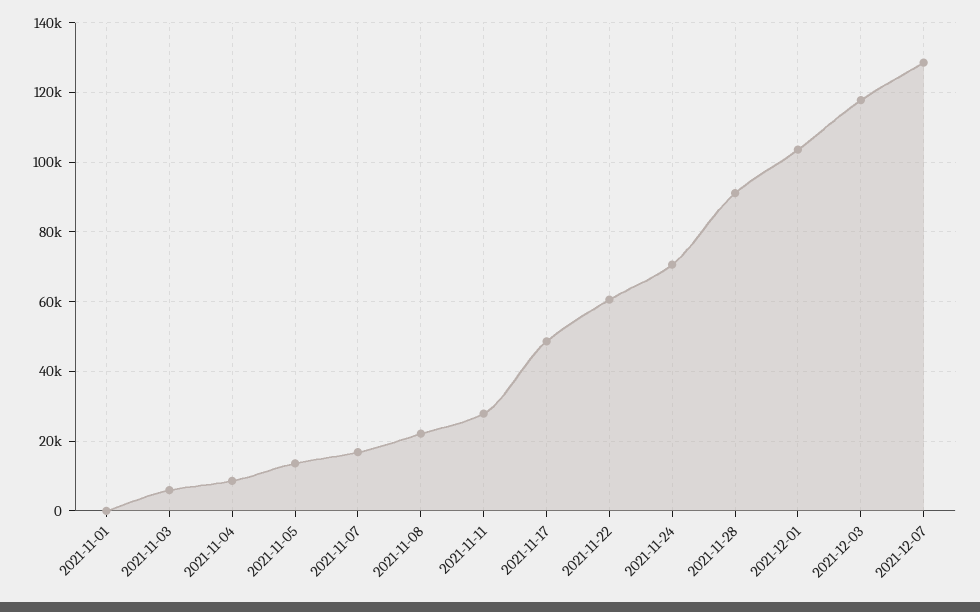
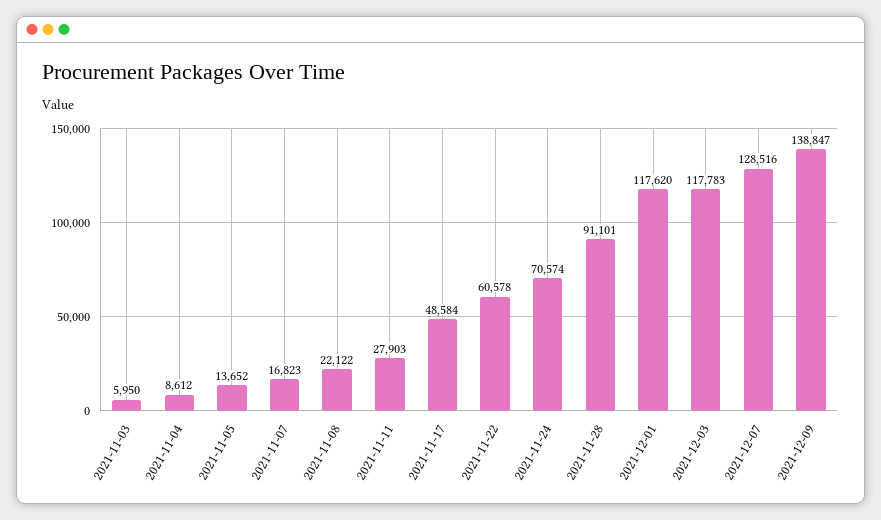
2021-11-01: 0 -> none
2021-12-01: 104000 -> 117620
2021-12-09: none -> 138847

